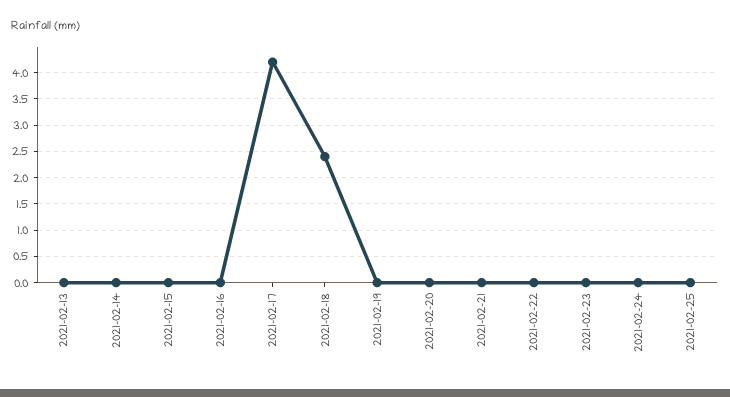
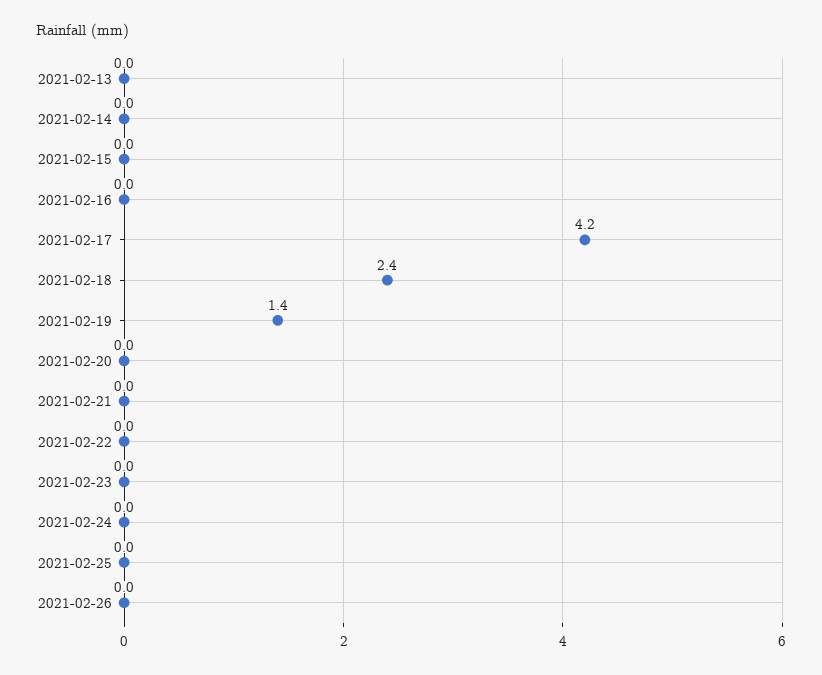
2021-02-19: 0 -> 1.4
2021-02-26: none -> 0

